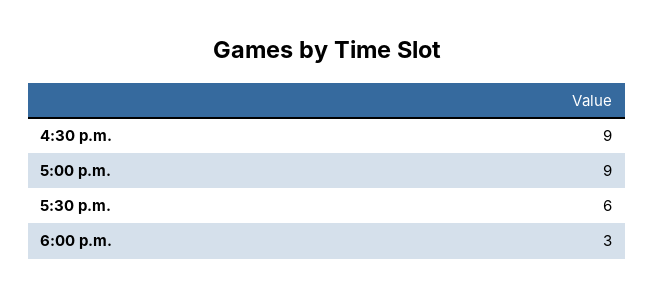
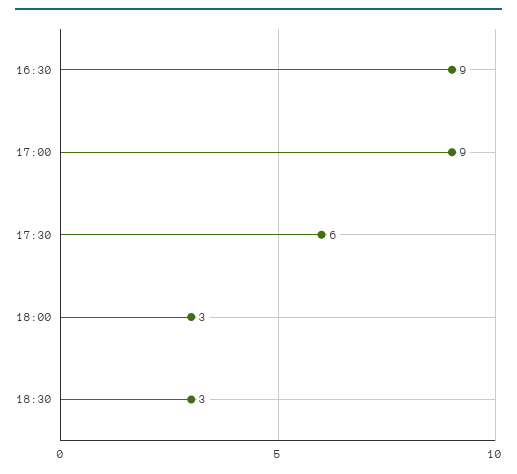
18:30: none -> 3

